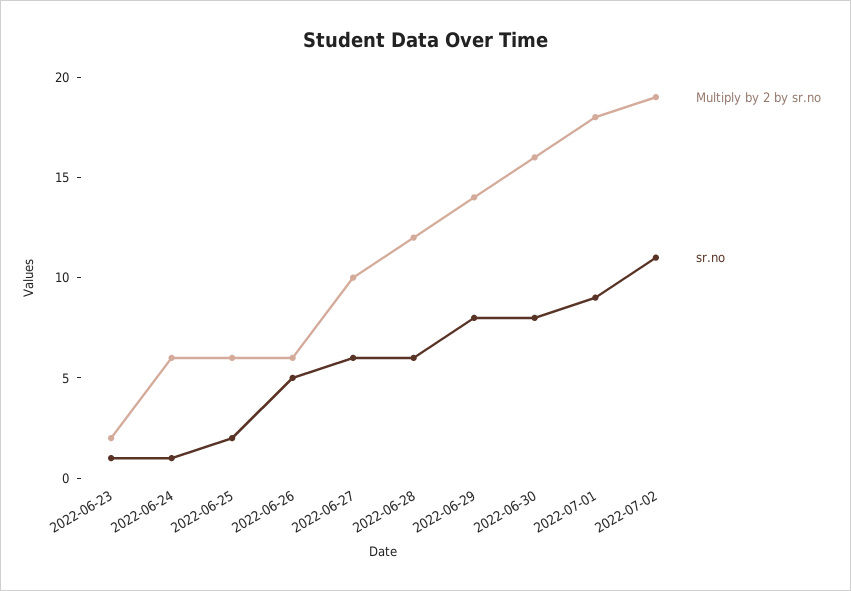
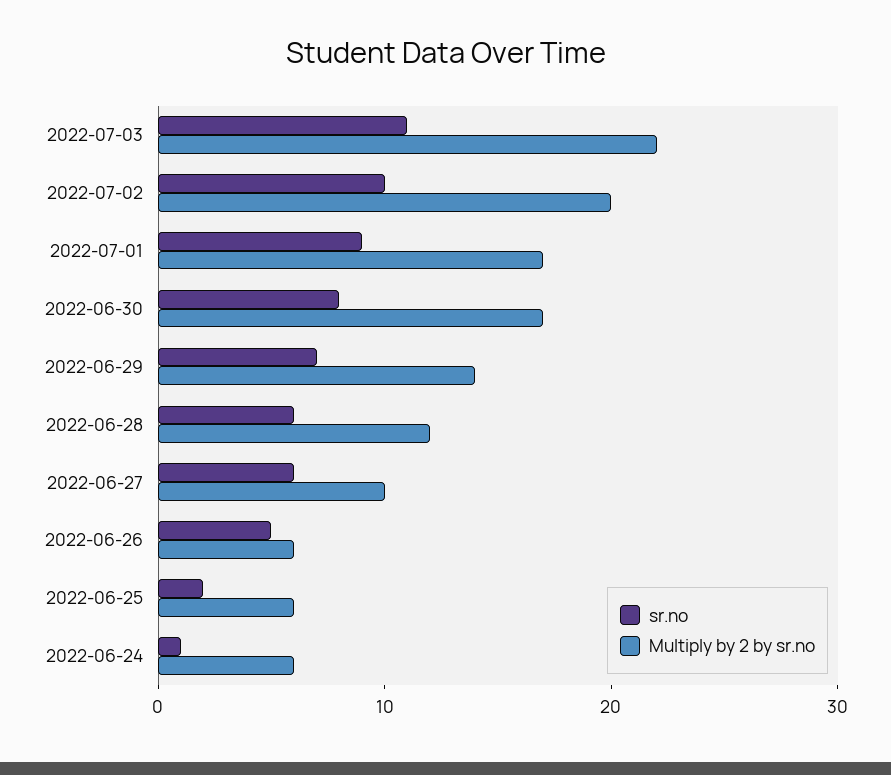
Multiply by 2 by sr.no, 2022-06-23: 2 -> none
sr.no, 2022-06-23: 1 -> none
sr.no, 2022-06-29: 8 -> 7
Multiply by 2 by sr.no, 2022-06-30: 16 -> 17
Multiply by 2 by sr.no, 2022-07-01: 18 -> 17
Multiply by 2 by sr.no, 2022-07-02: 19 -> 20
sr.no, 2022-07-02: 11 -> 10
sr.no, 2022-07-03: none -> 11
Multiply by 2 by sr.no, 2022-07-03: none -> 22

